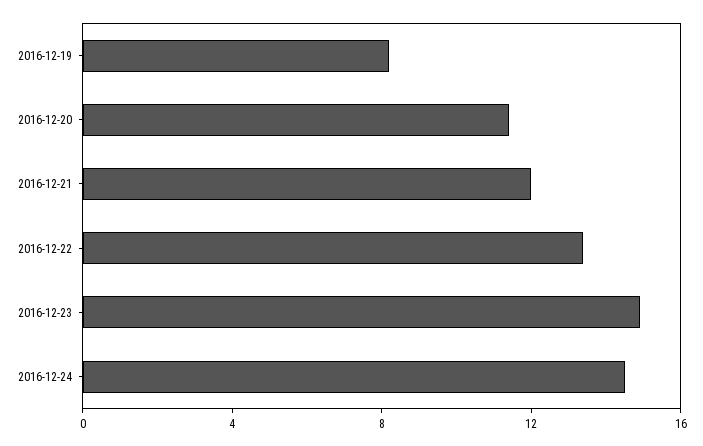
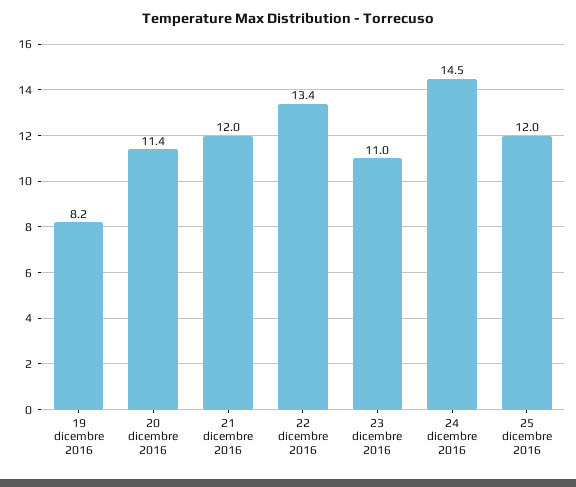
2016-12-23: 15 -> 11
25 dicembre 2016: none -> 12

